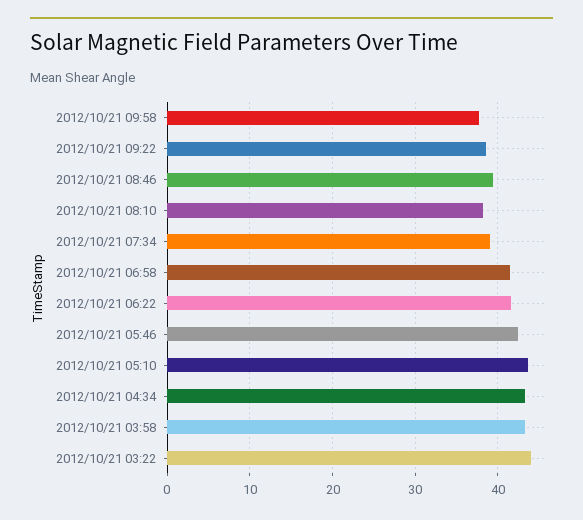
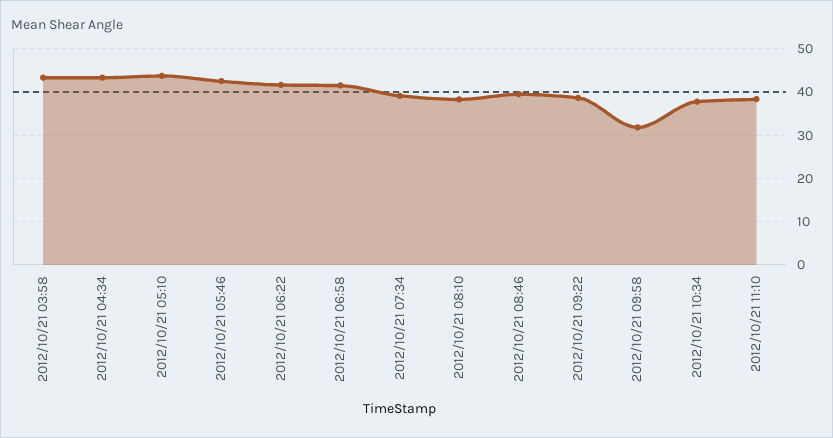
2012/10/21 09:58: 38 -> 32
2012/10/21 03:22: 44 -> none
2012/10/21 10:34: none -> 38
2012/10/21 11:10: none -> 38

